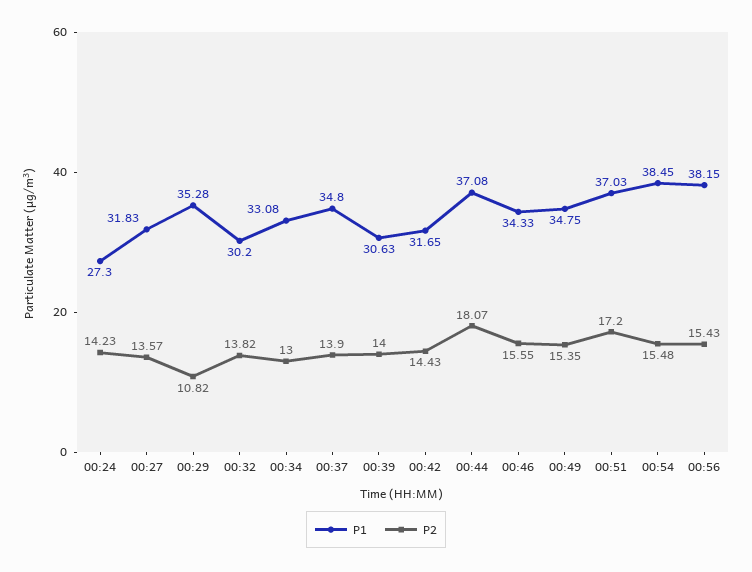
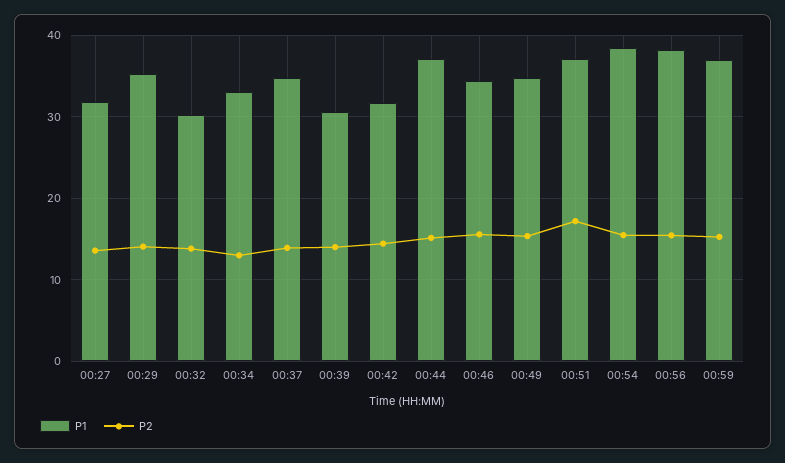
P1, 00:24: 27.3 -> none
P2, 00:24: 14.23 -> none
P2, 00:29: 10.82 -> 14
P2, 00:44: 18.07 -> 15
P1, 00:59: none -> 37
P2, 00:59: none -> 15

